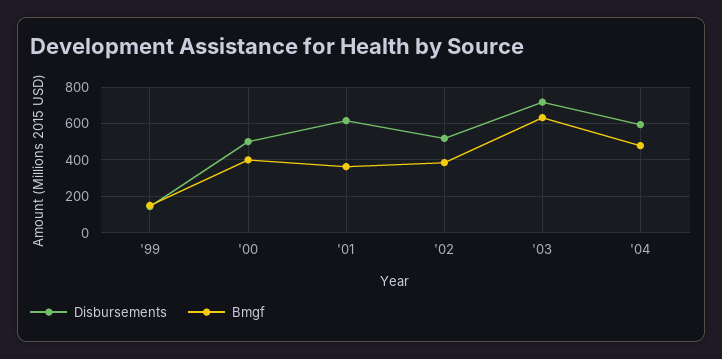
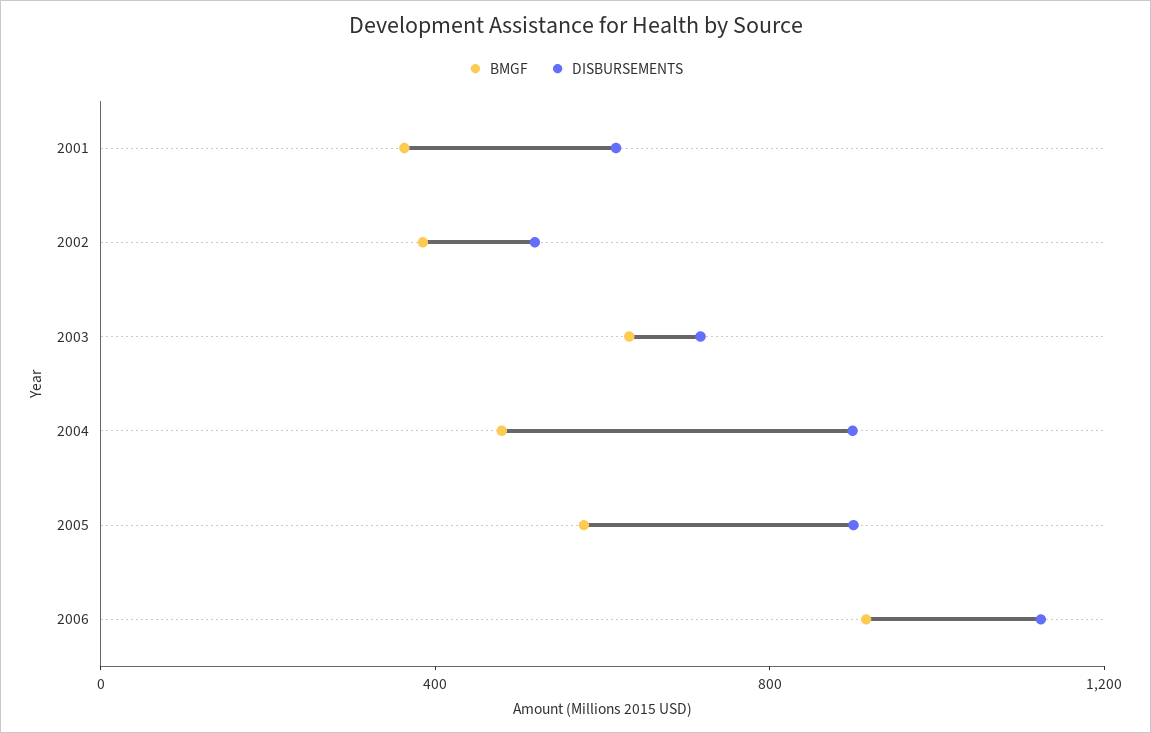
Disbursements, '99: 150 -> none
Bmgf, '99: 150 -> none
Disbursements, '00: 500 -> none
Bmgf, '00: 400 -> none
Disbursements, '04: 600 -> 900
Bmgf, 2005: none -> 600
Disbursements, 2005: none -> 900
Bmgf, 2006: none -> 900
Disbursements, 2006: none -> 1100

